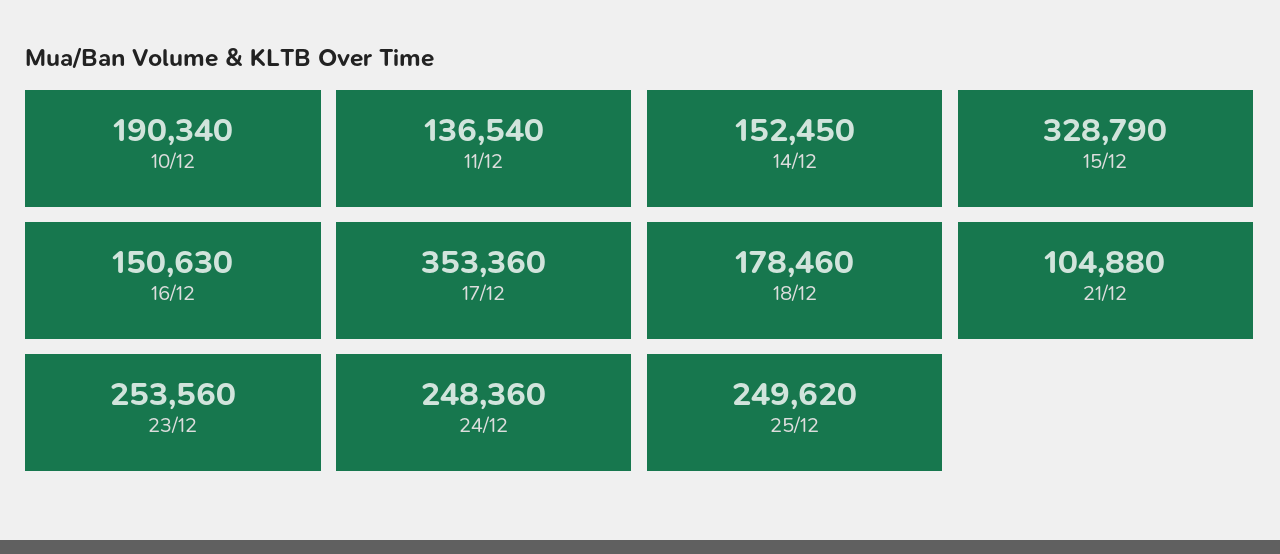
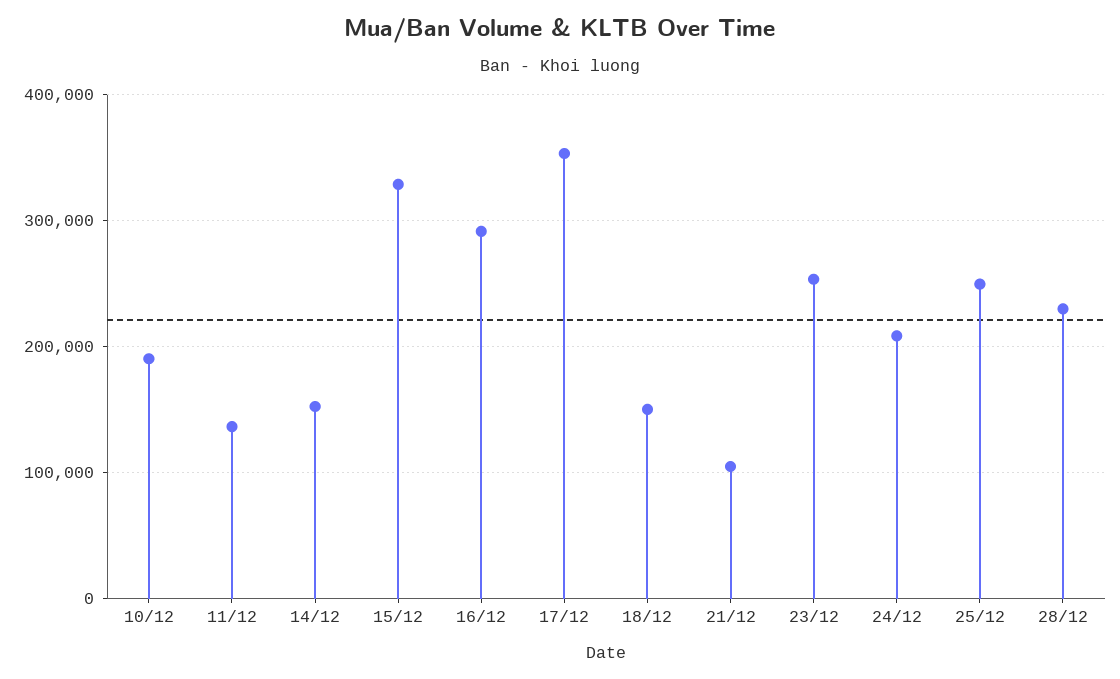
16/12: 150630 -> 290000
18/12: 178460 -> 150000
24/12: 248360 -> 210000
28/12: none -> 230000

